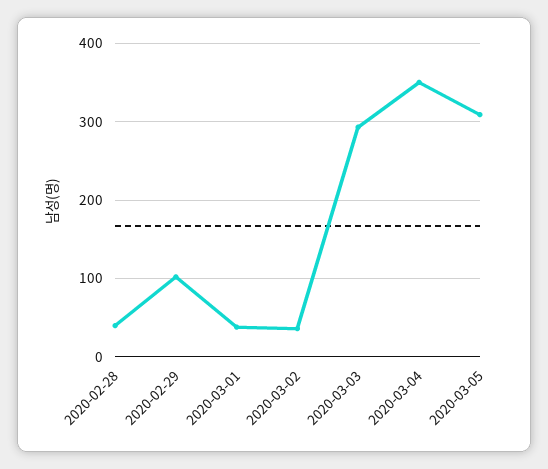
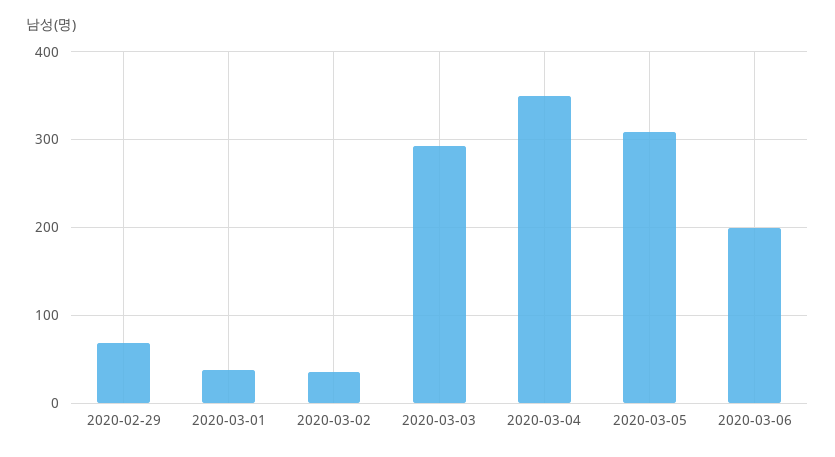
2020-02-28: 40 -> none
2020-02-29: 100 -> 70
2020-03-06: none -> 200

